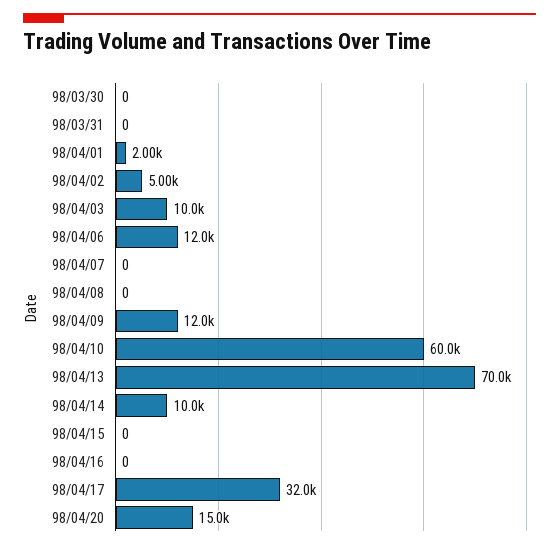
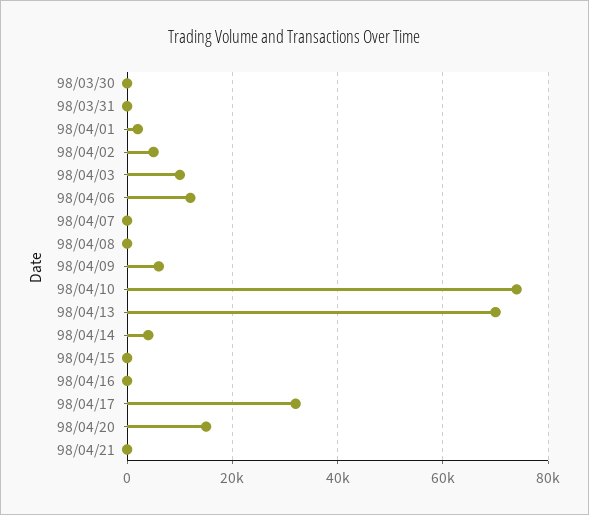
98/04/09: 12000 -> 6000
98/04/10: 60000 -> 74000
98/04/14: 10000 -> 4000
98/04/21: none -> 0

